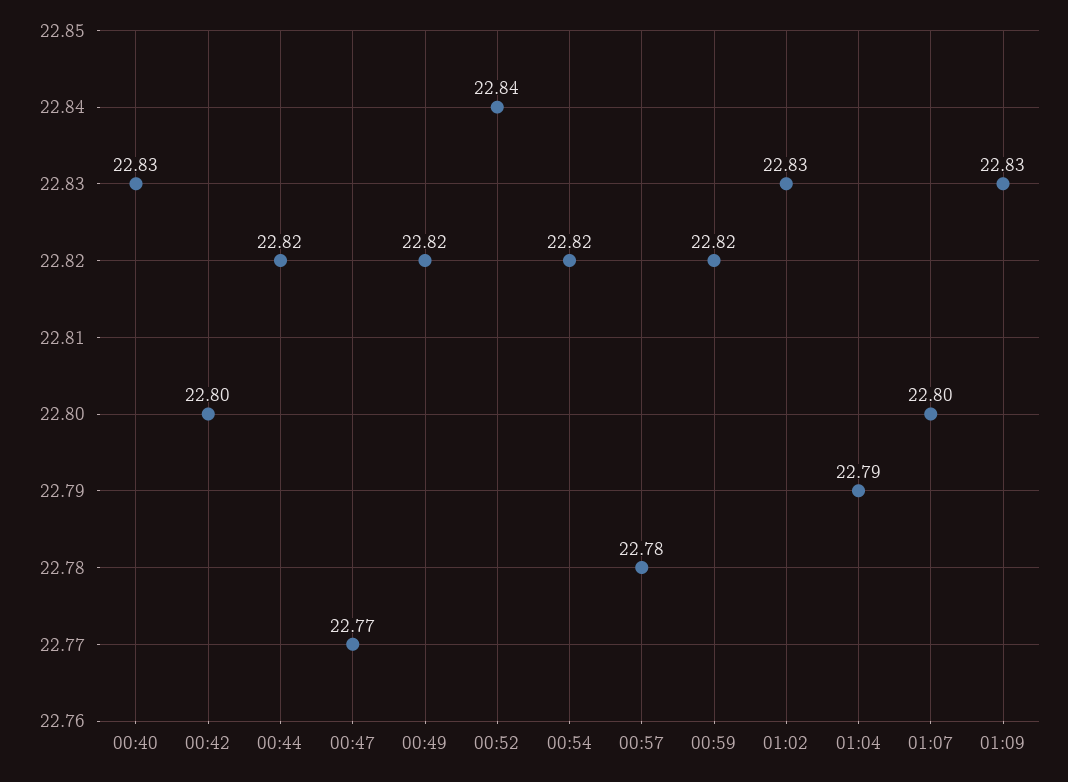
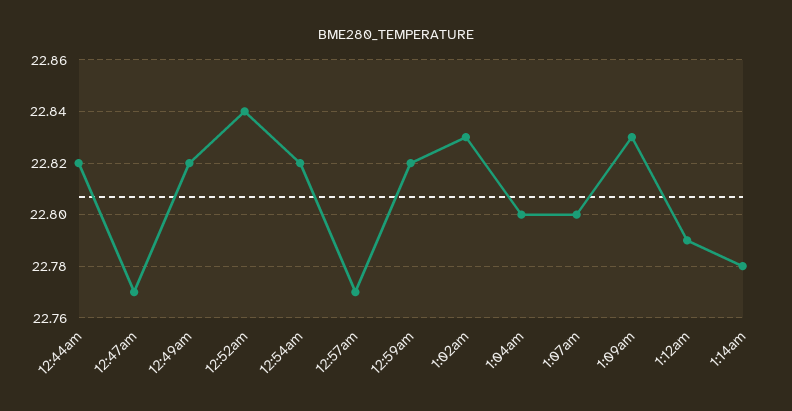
00:40: 22.83 -> none
00:42: 22.8 -> none
00:57: 22.78 -> 22.77
01:04: 22.79 -> 22.8
1:12am: none -> 22.79
1:14am: none -> 22.78

